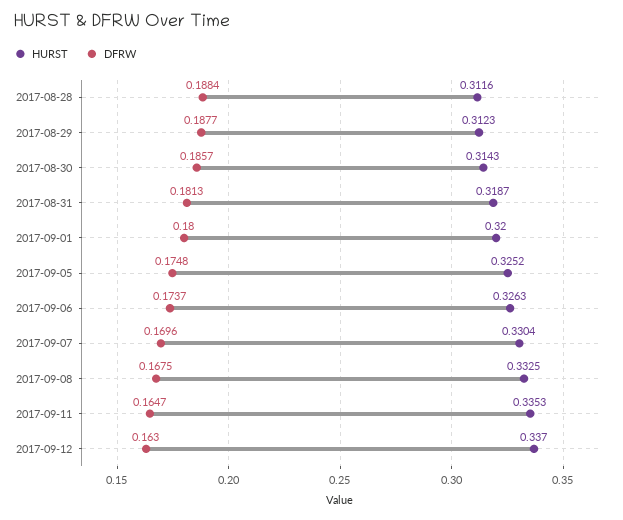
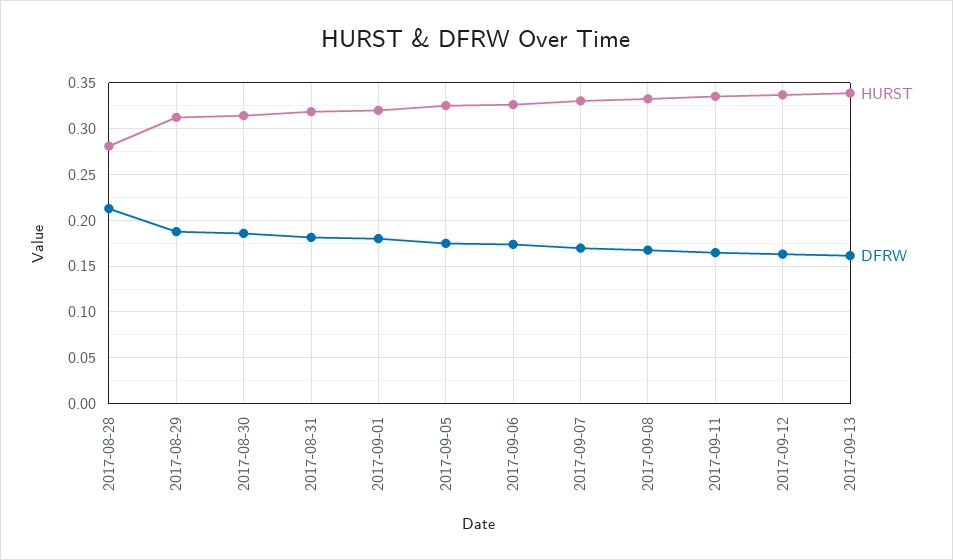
HURST, 2017-08-28: 0.3116 -> 0.28
DFRW, 2017-08-28: 0.1884 -> 0.21
HURST, 2017-09-13: none -> 0.34
DFRW, 2017-09-13: none -> 0.16

